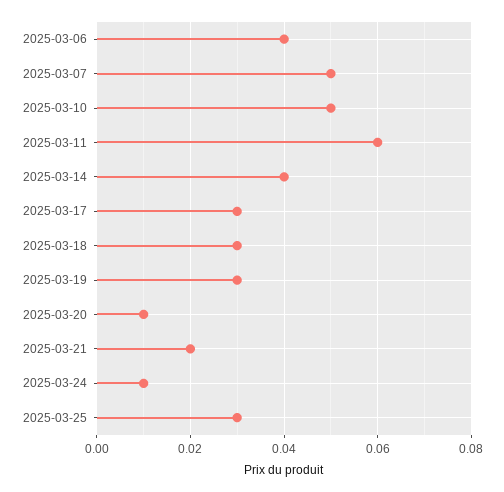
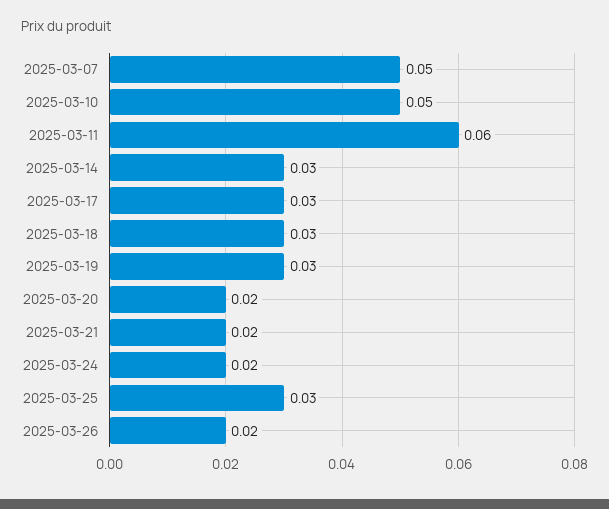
2025-03-06: 0.04 -> none
2025-03-14: 0.04 -> 0.03
2025-03-20: 0.01 -> 0.02
2025-03-24: 0.01 -> 0.02
2025-03-26: none -> 0.02

